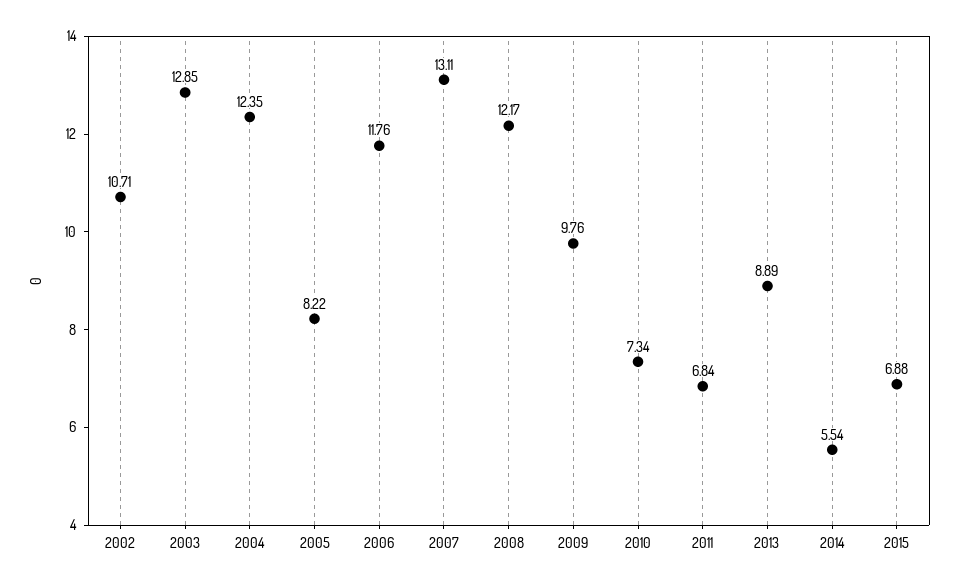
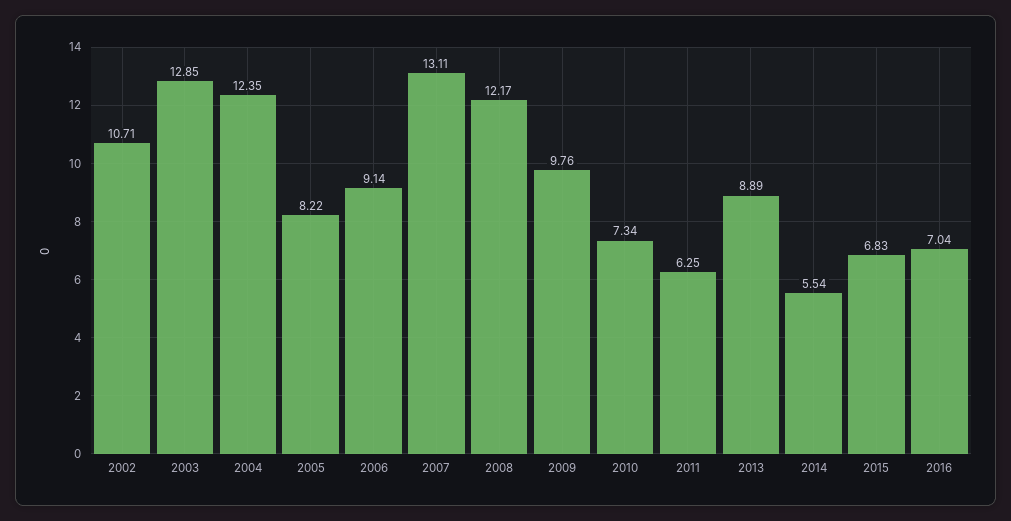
2006: 11.76 -> 9.14
2011: 6.84 -> 6.25
2015: 6.88 -> 6.83
2016: none -> 7.04

